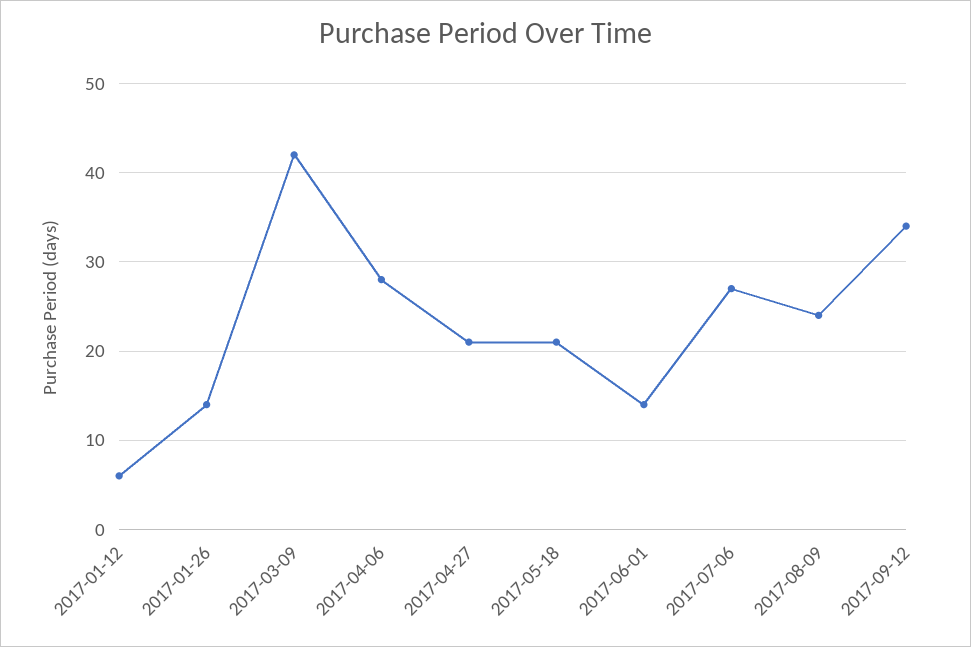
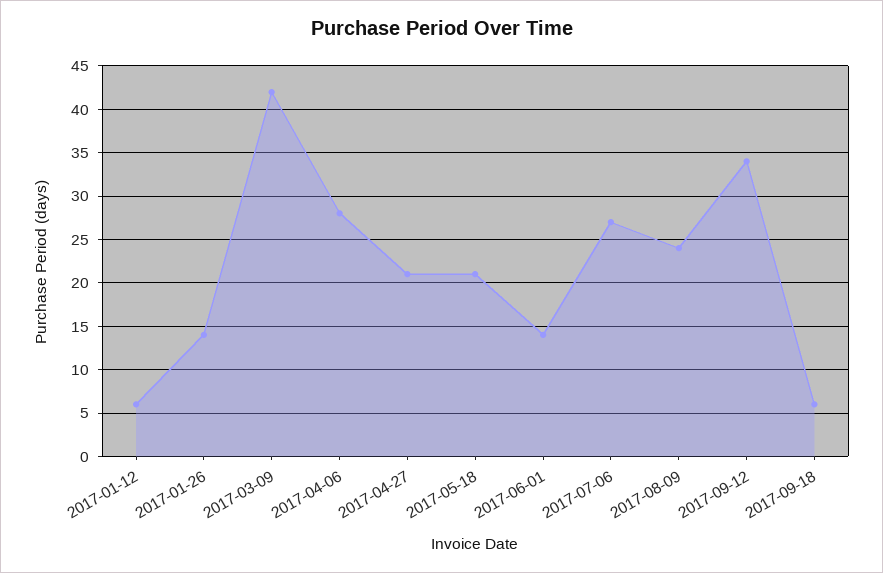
2017-09-18: none -> 6

